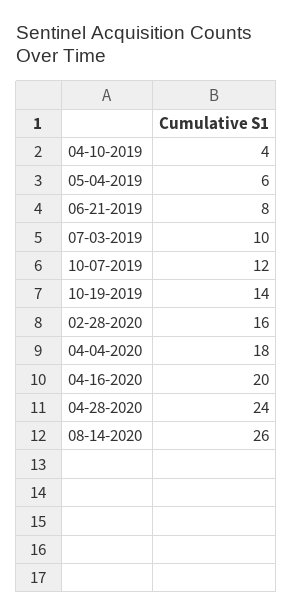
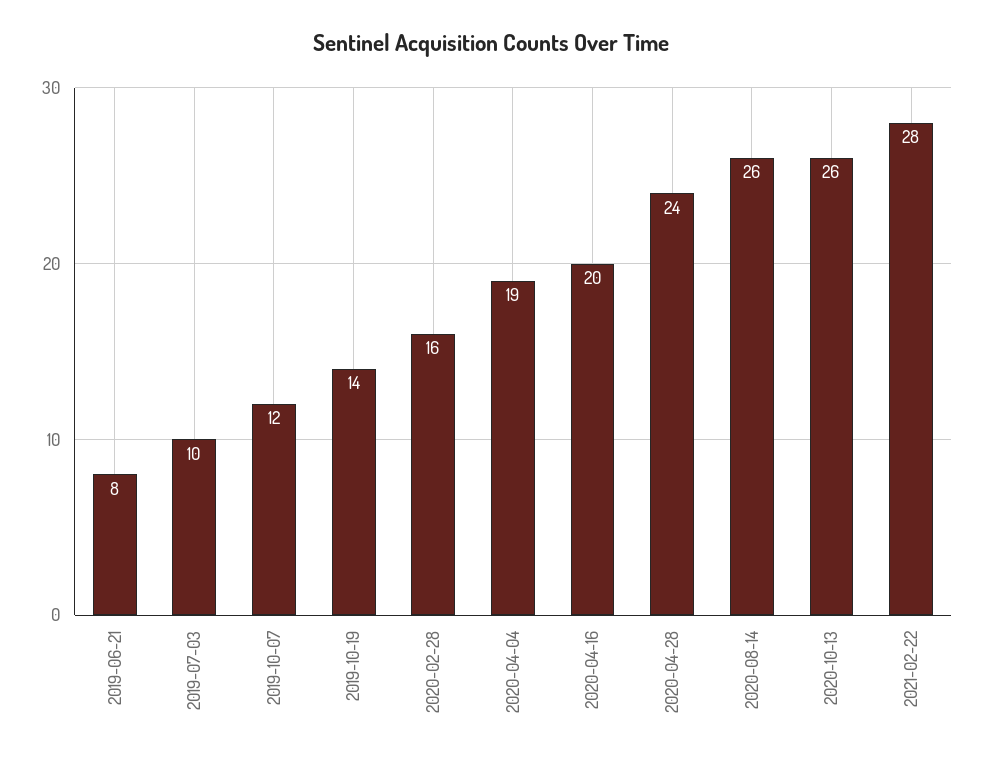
04-10-2019: 4 -> none
05-04-2019: 6 -> none
04-04-2020: 18 -> 19
2020-10-13: none -> 26
2021-02-22: none -> 28

